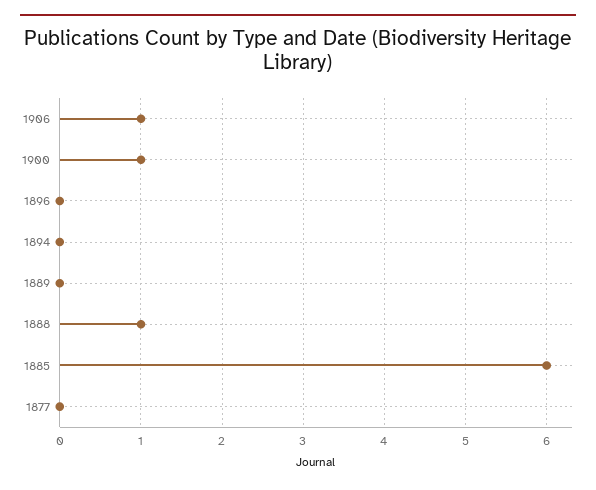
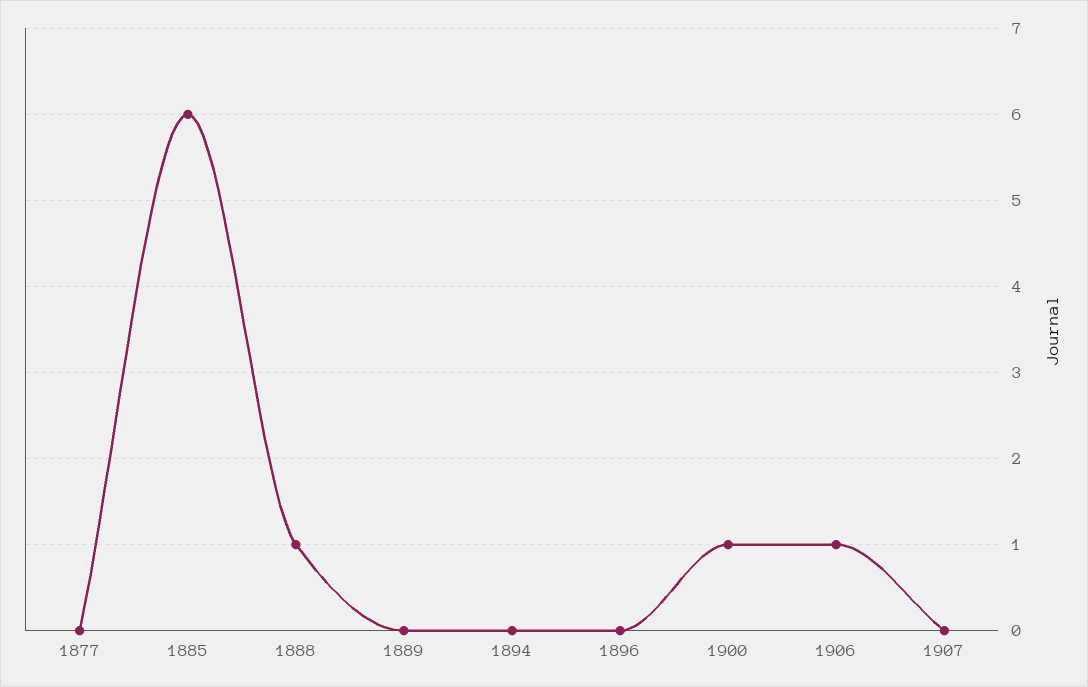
1907: none -> 0

